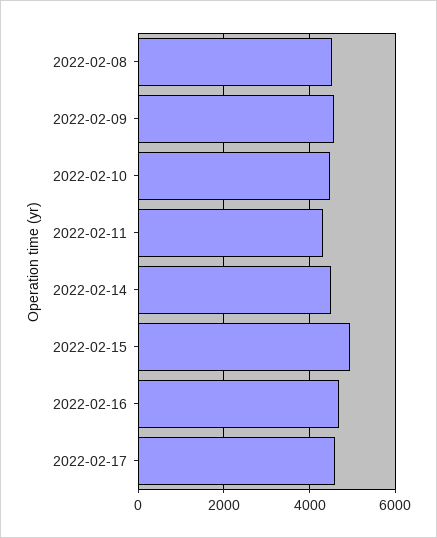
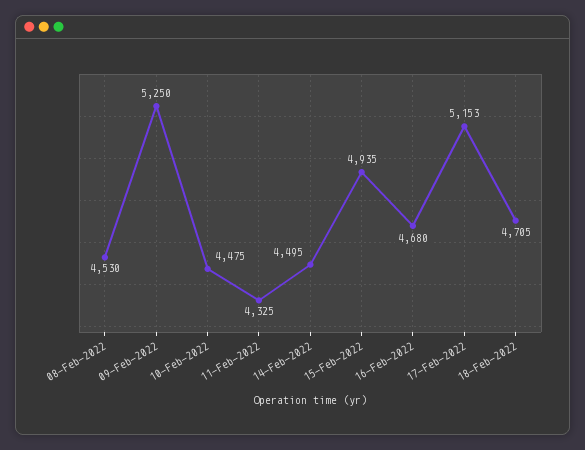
2022-02-09: 4600 -> 5250
2022-02-17: 4600 -> 5153
18-Feb-2022: none -> 4705

